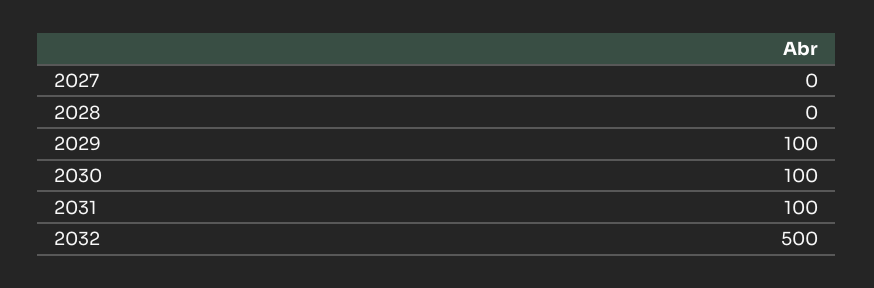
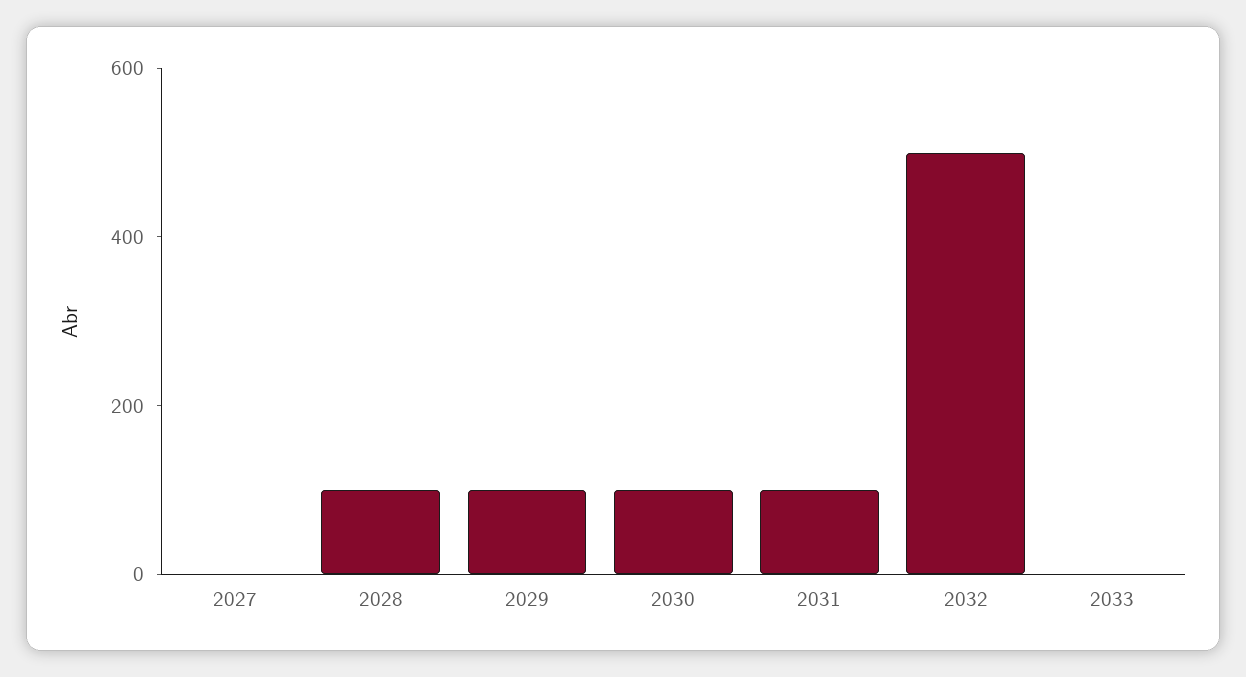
2028: 0 -> 100
2033: none -> 0

